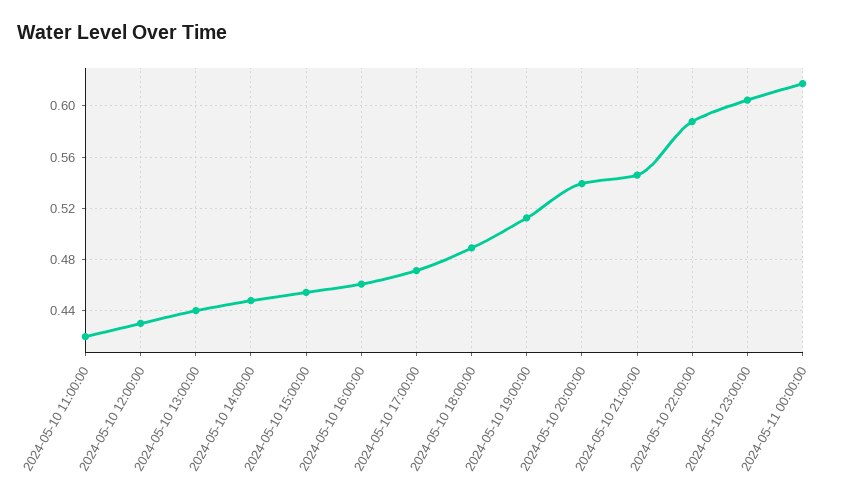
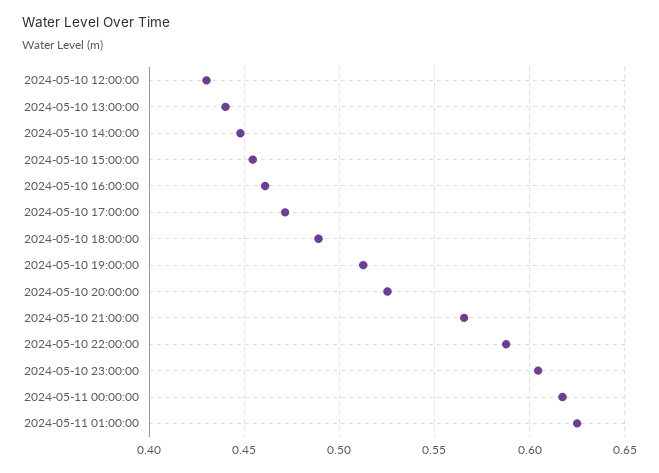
2024-05-10 11:00:00: 0.42 -> none
2024-05-10 20:00:00: 0.54 -> 0.525
2024-05-10 21:00:00: 0.545 -> 0.565
2024-05-11 01:00:00: none -> 0.625

